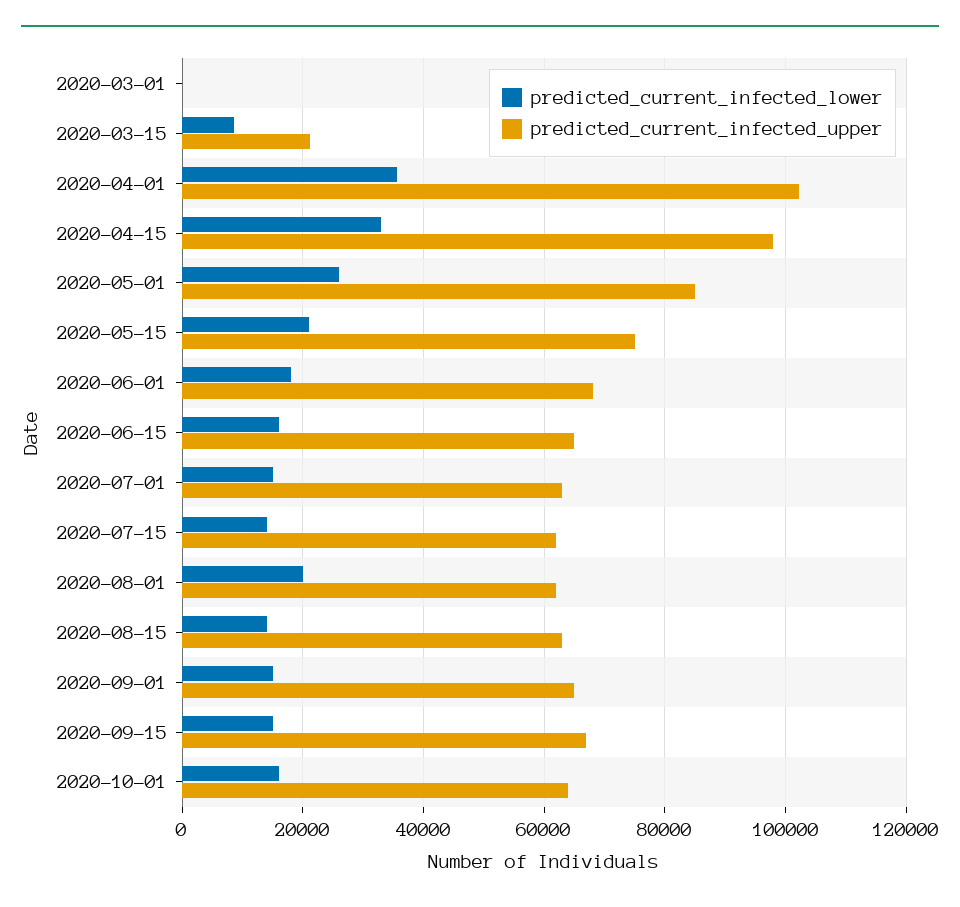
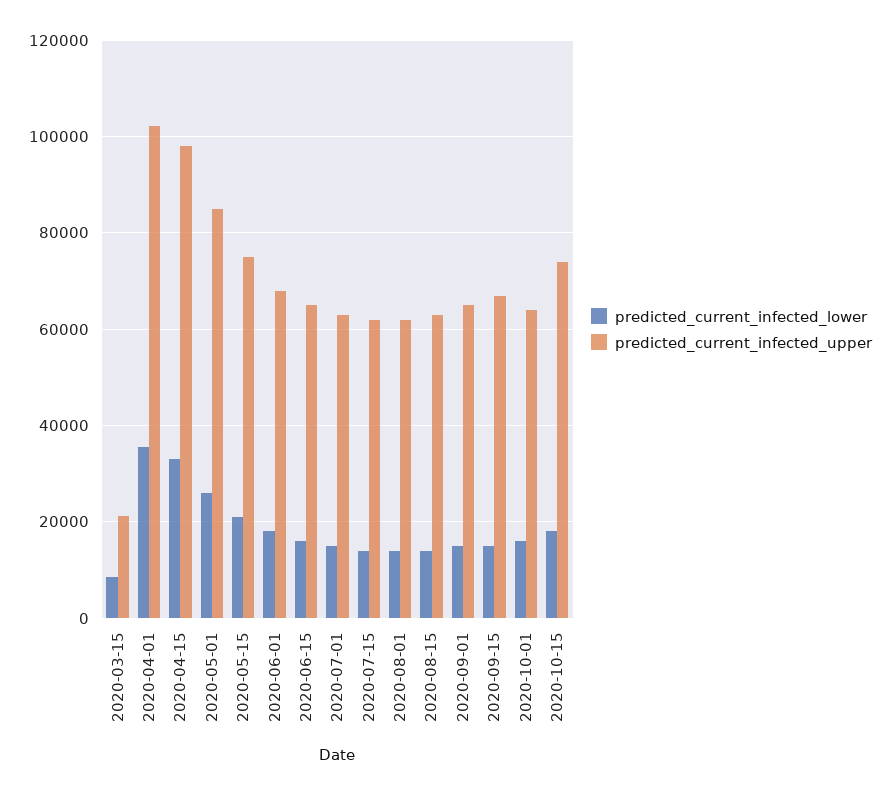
predicted_current_infected_lower, 2020-03-01: 0 -> none
predicted_current_infected_upper, 2020-03-01: 0 -> none
predicted_current_infected_lower, 2020-08-01: 20000 -> 14000
predicted_current_infected_lower, 2020-10-15: none -> 18000
predicted_current_infected_upper, 2020-10-15: none -> 74000

